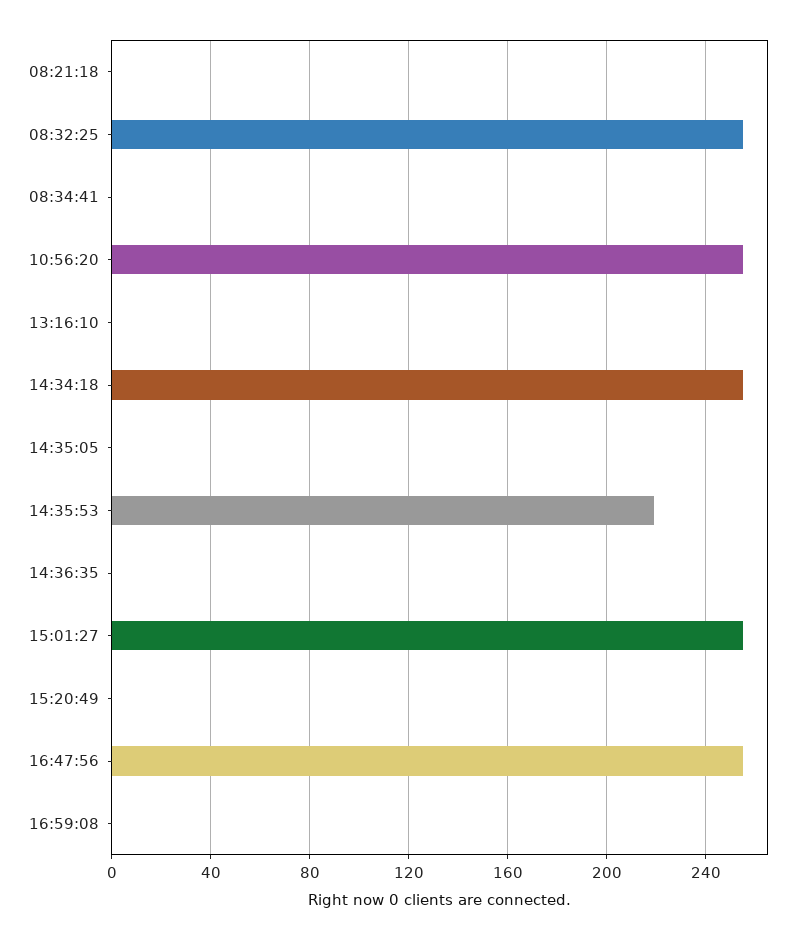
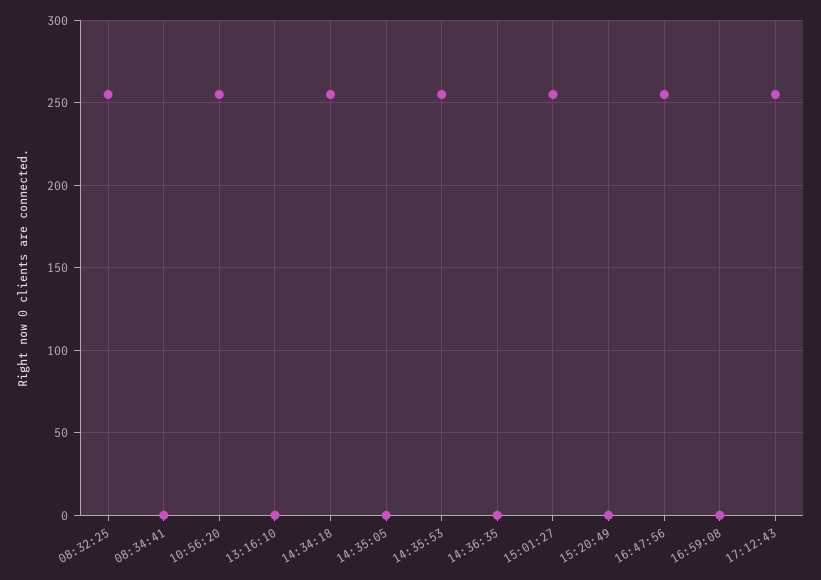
08:21:18: 0 -> none
14:35:53: 220 -> 255
17:12:43: none -> 255

